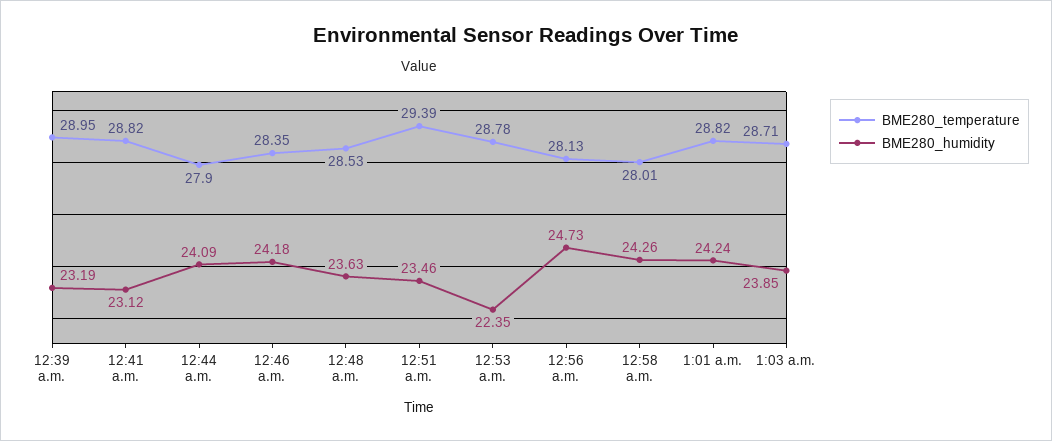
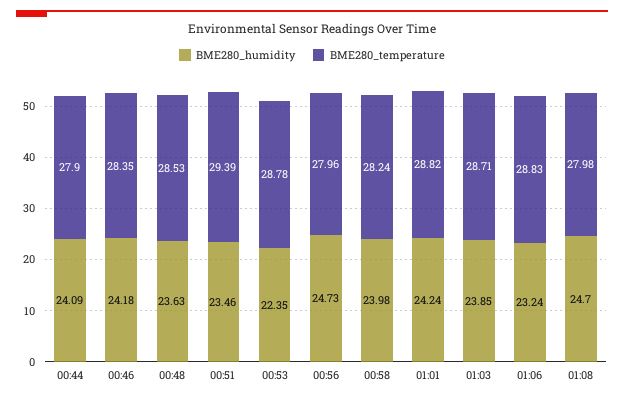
BME280_temperature, 12:39 a.m.: 28.95 -> none
BME280_humidity, 12:39 a.m.: 23.19 -> none
BME280_temperature, 12:41 a.m.: 28.82 -> none
BME280_humidity, 12:41 a.m.: 23.12 -> none
BME280_temperature, 12:56 a.m.: 28.13 -> 27.96
BME280_temperature, 12:58 a.m.: 28.01 -> 28.24
BME280_humidity, 12:58 a.m.: 24.26 -> 23.98
BME280_humidity, 01:06: none -> 23.24
BME280_temperature, 01:06: none -> 28.83
BME280_humidity, 01:08: none -> 24.7
BME280_temperature, 01:08: none -> 27.98

